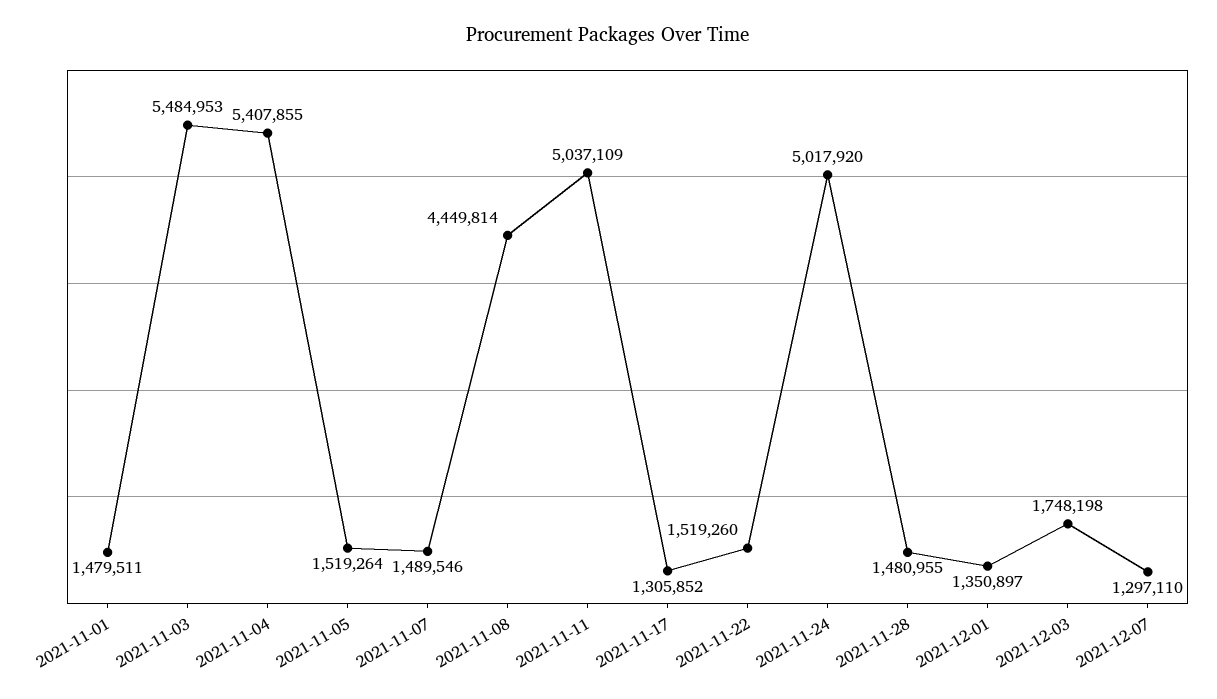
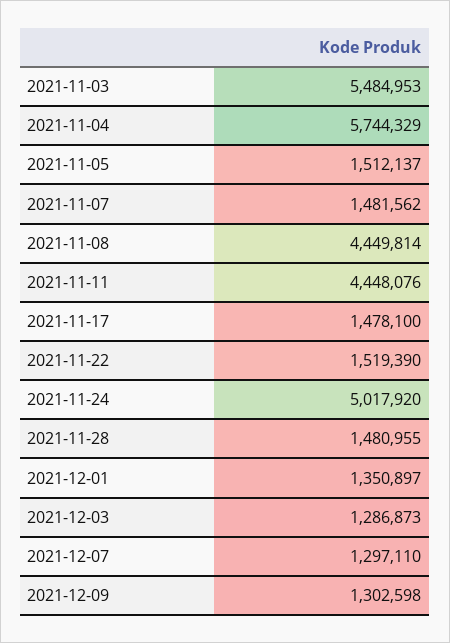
2021-11-01: 1479511 -> none
2021-11-04: 5407855 -> 5744329
2021-11-05: 1519264 -> 1512137
2021-11-07: 1489546 -> 1481562
2021-11-11: 5037109 -> 4448076
2021-11-17: 1305852 -> 1478100
2021-11-22: 1519260 -> 1519390
2021-12-03: 1748198 -> 1286873
2021-12-09: none -> 1302598

